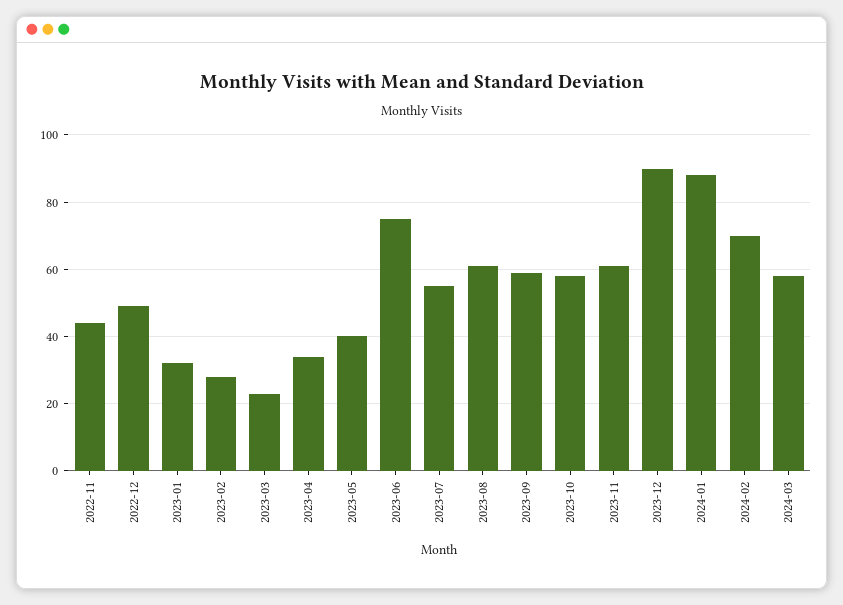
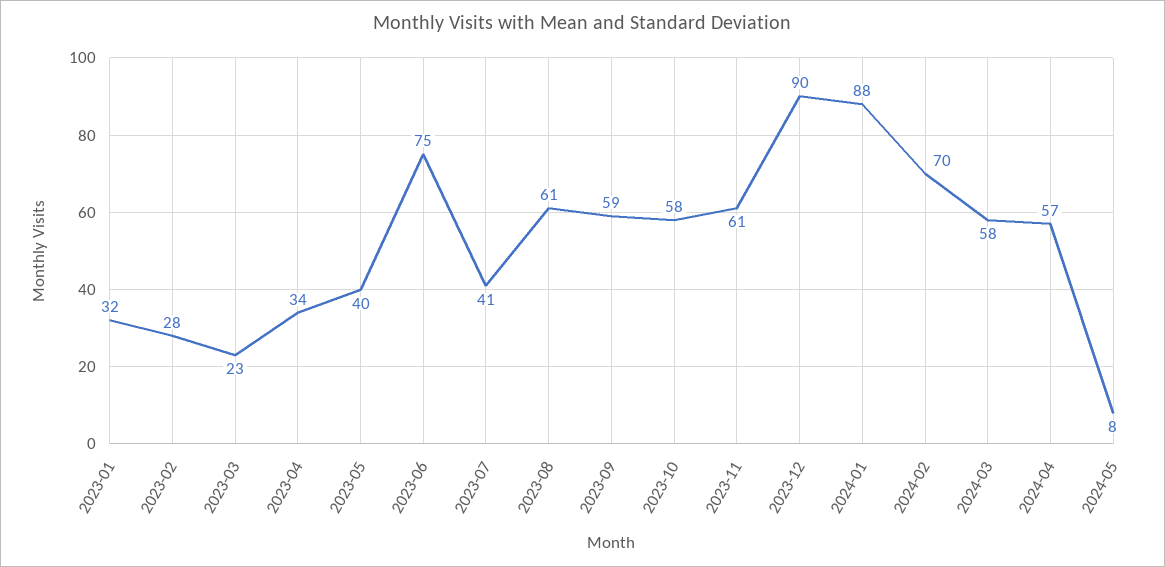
2022-11: 45 -> none
2022-12: 50 -> none
2023-07: 55 -> 41
2024-04: none -> 57
2024-05: none -> 8

